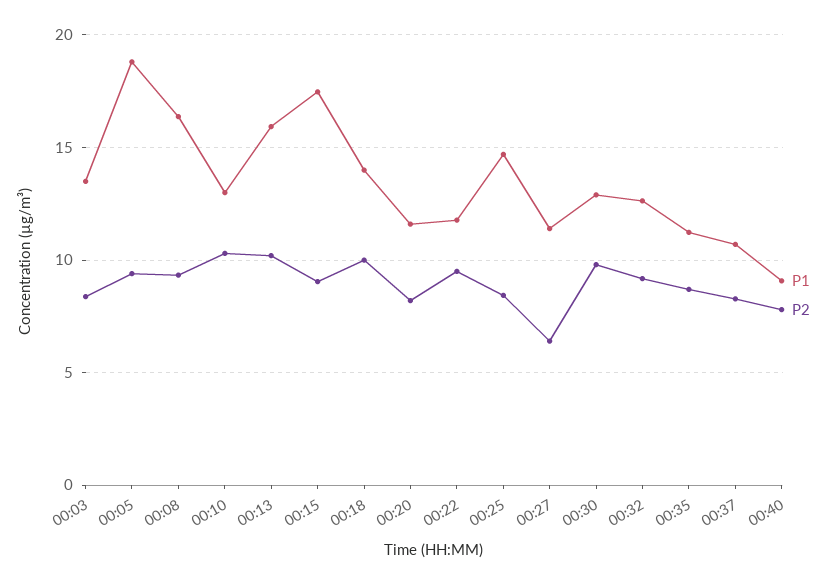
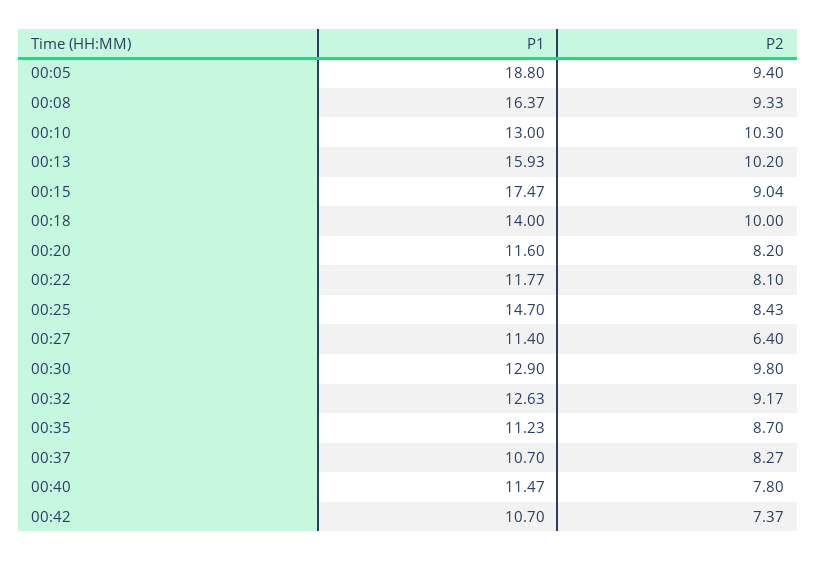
P1, 00:03: 13.5 -> none
P2, 00:03: 8.5 -> none
P2, 00:22: 9.5 -> 8.1
P1, 00:40: 9 -> 11.47
P1, 00:42: none -> 10.7
P2, 00:42: none -> 7.37

